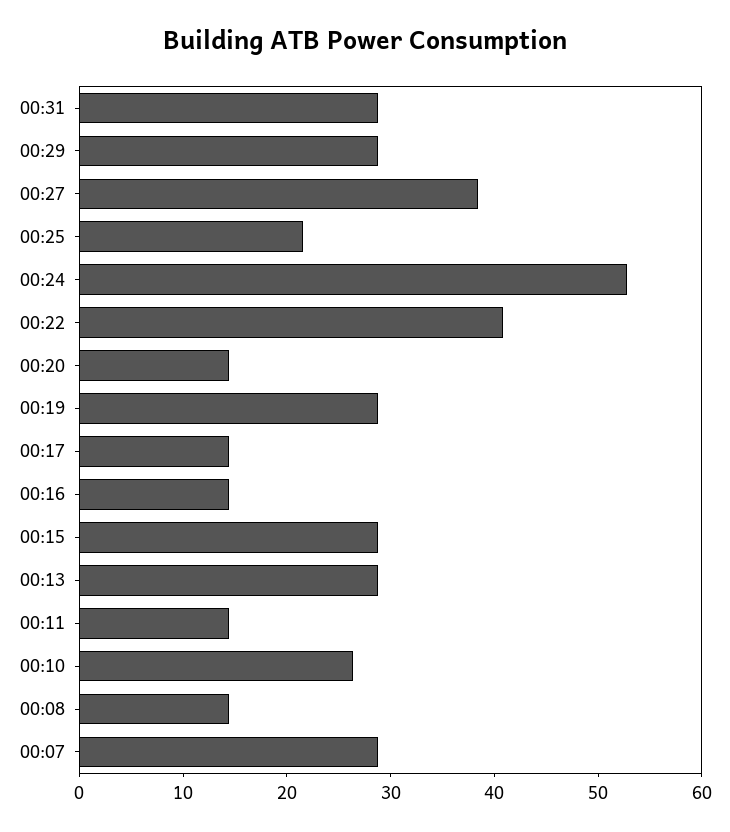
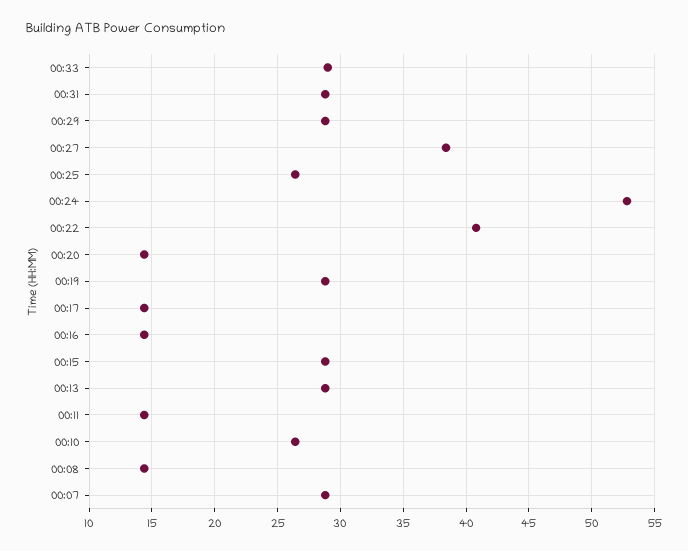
00:25: 22 -> 26.5
00:33: none -> 29

